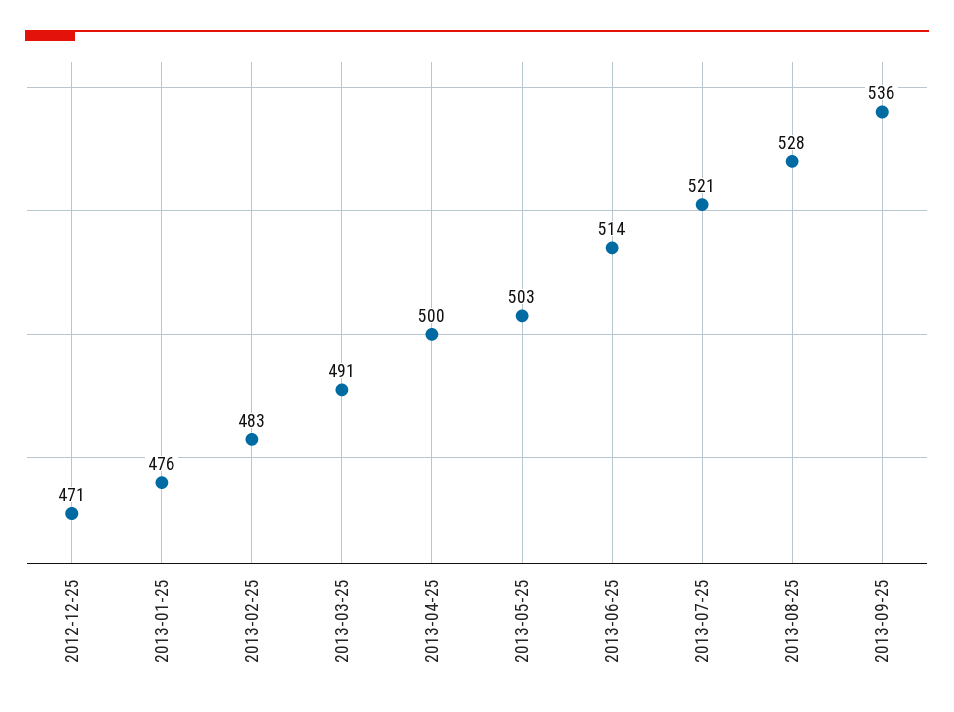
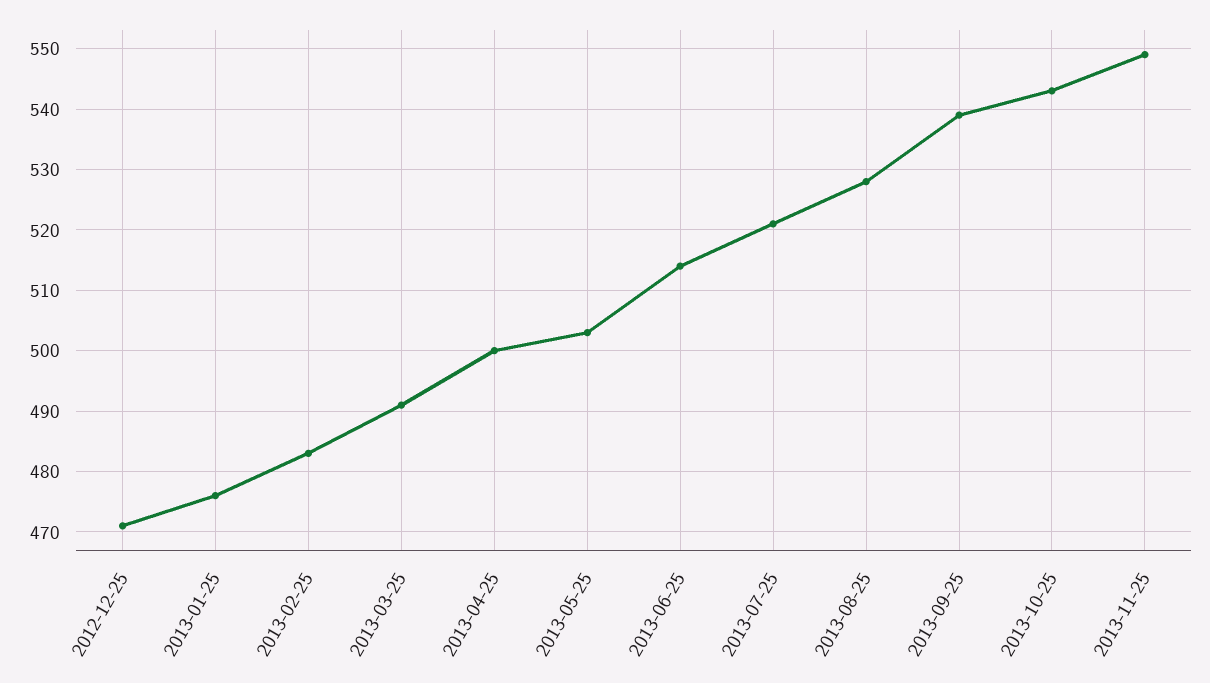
2013-09-25: 536 -> 539
2013-10-25: none -> 543
2013-11-25: none -> 549

